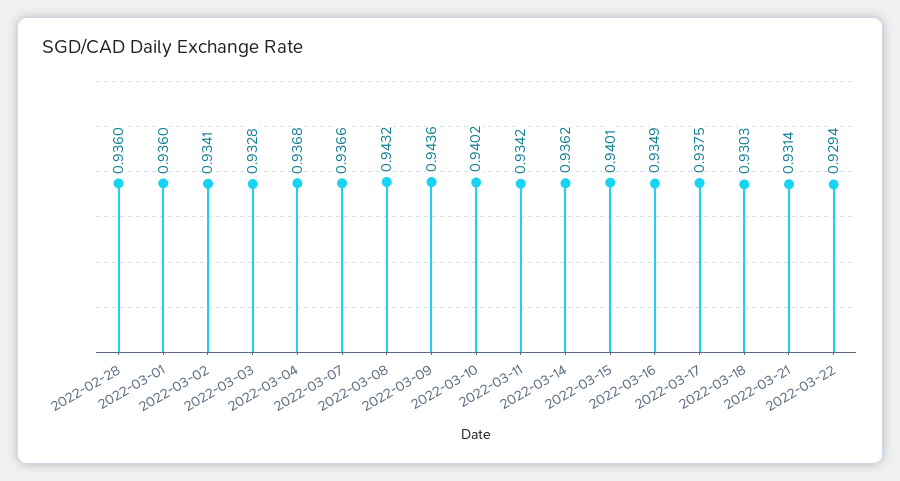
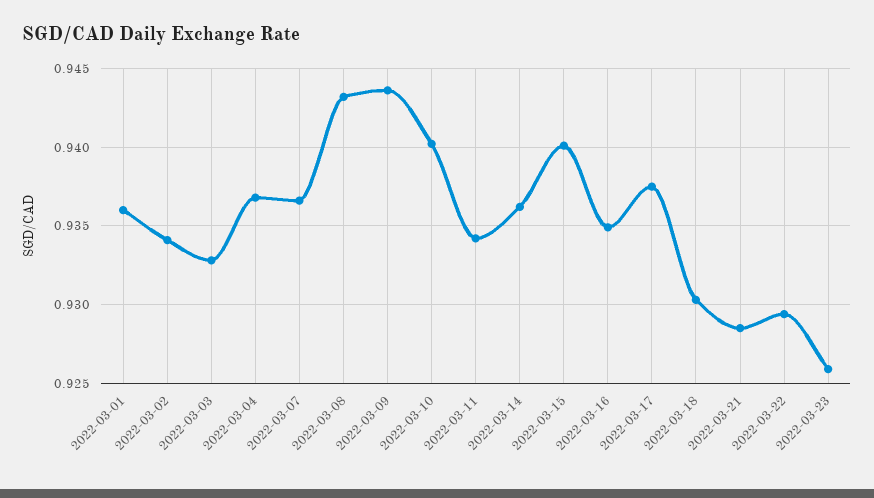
2022-02-28: 0.936 -> none
2022-03-21: 0.9314 -> 0.9285
2022-03-23: none -> 0.926

